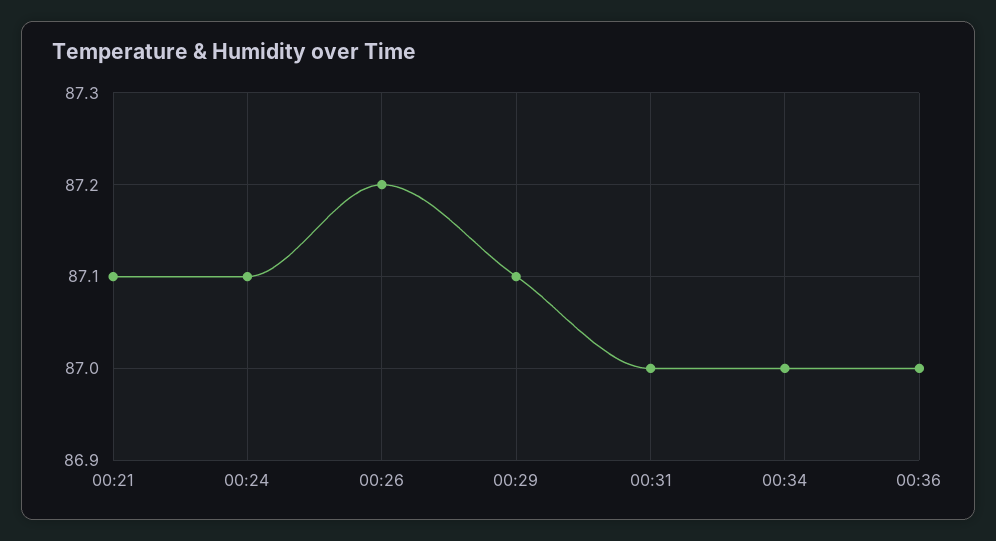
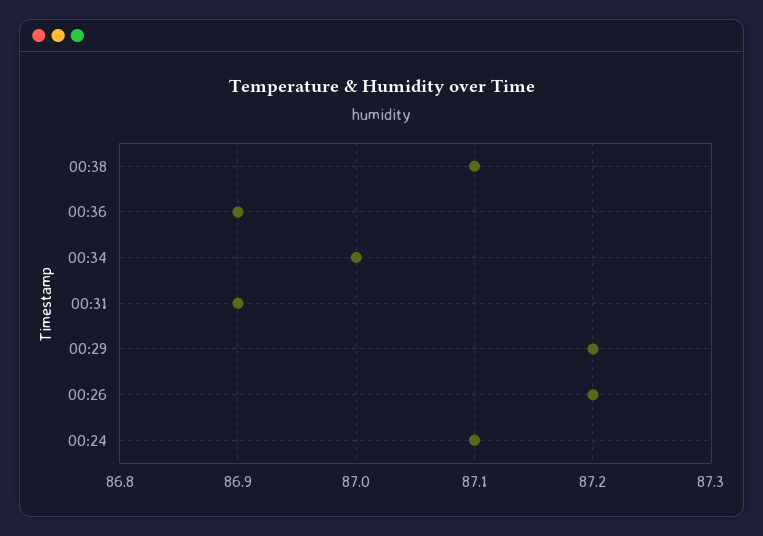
00:21: 87.1 -> none
00:29: 87.1 -> 87.2
00:31: 87 -> 86.9
00:36: 87 -> 86.9
00:38: none -> 87.1

